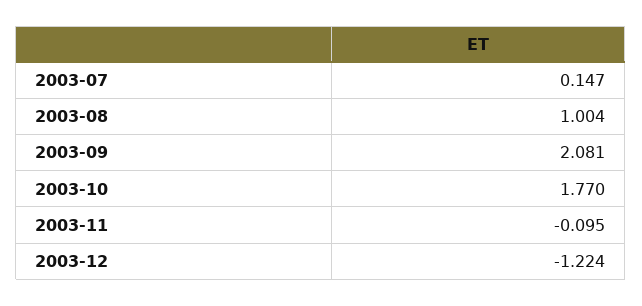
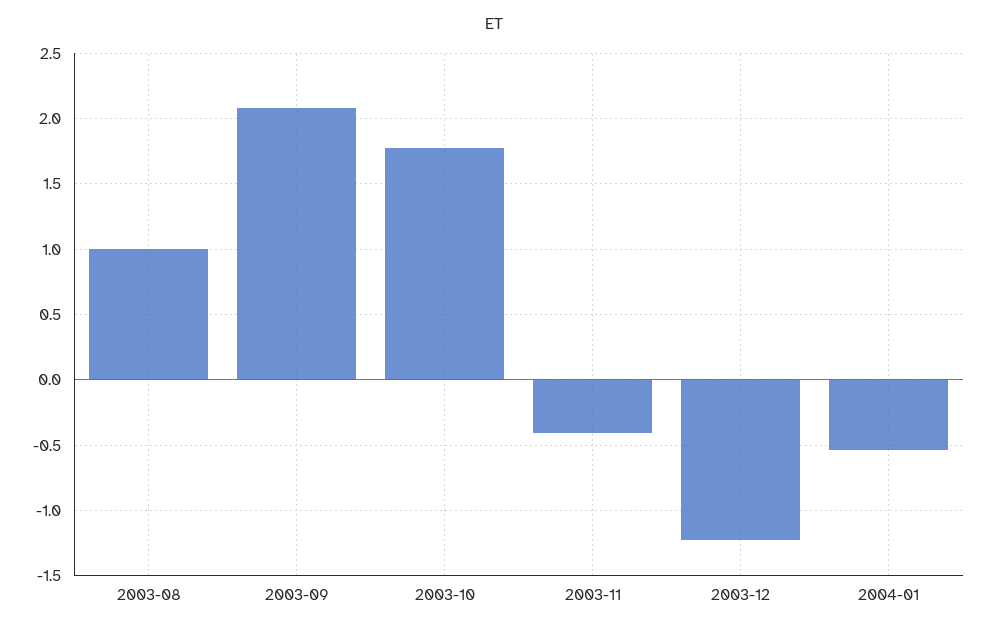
2003-07: 0.147 -> none
2003-11: -0.095 -> -0.4
2004-01: none -> -0.55

